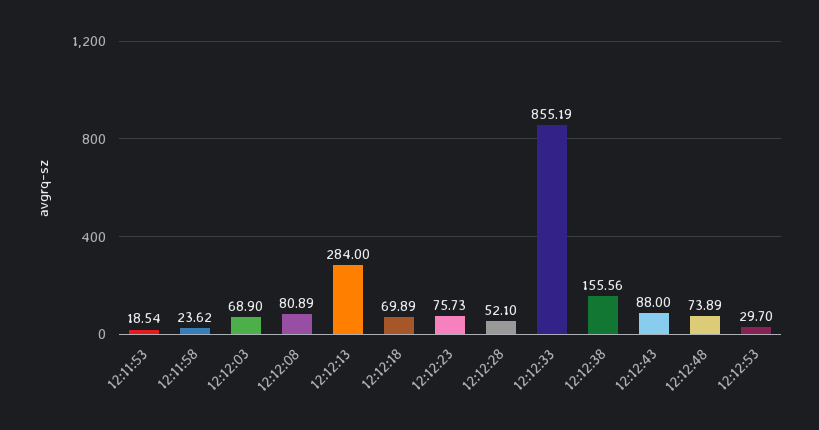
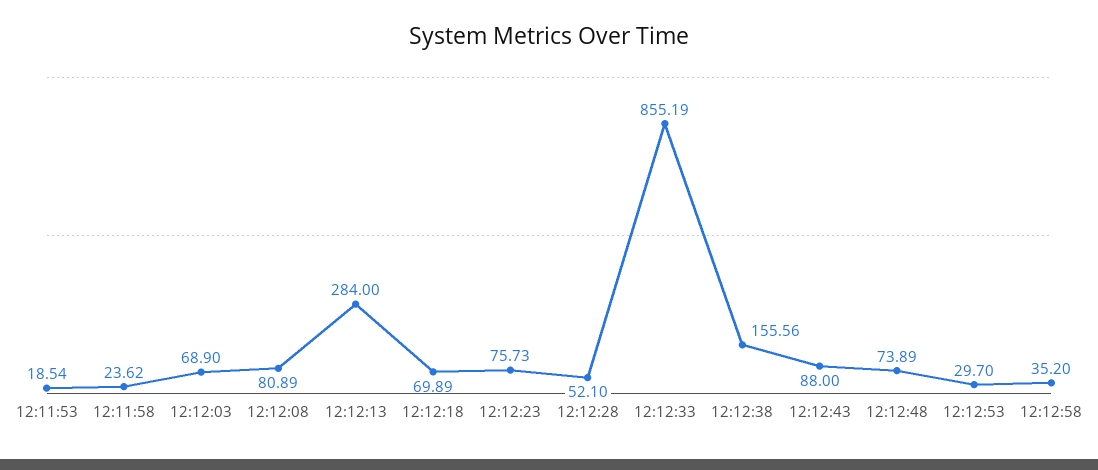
12:12:58: none -> 35.2

